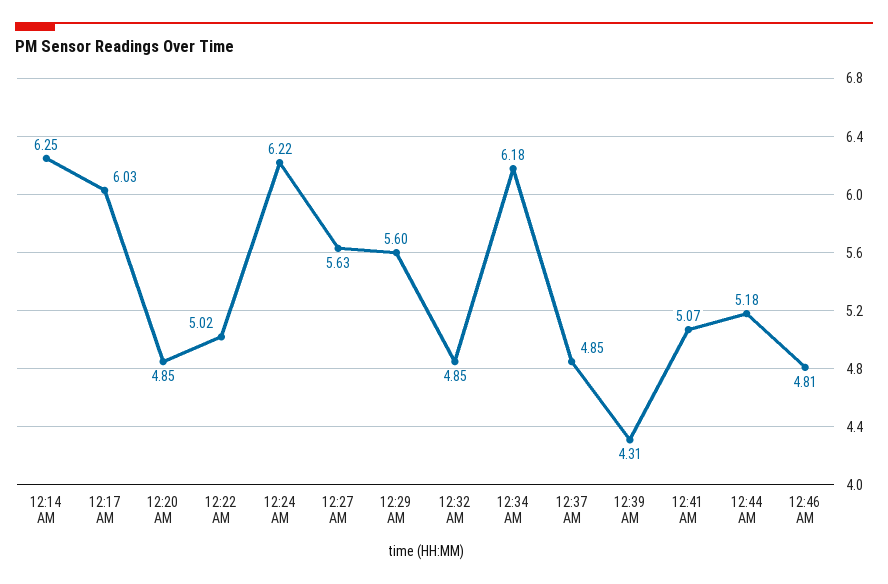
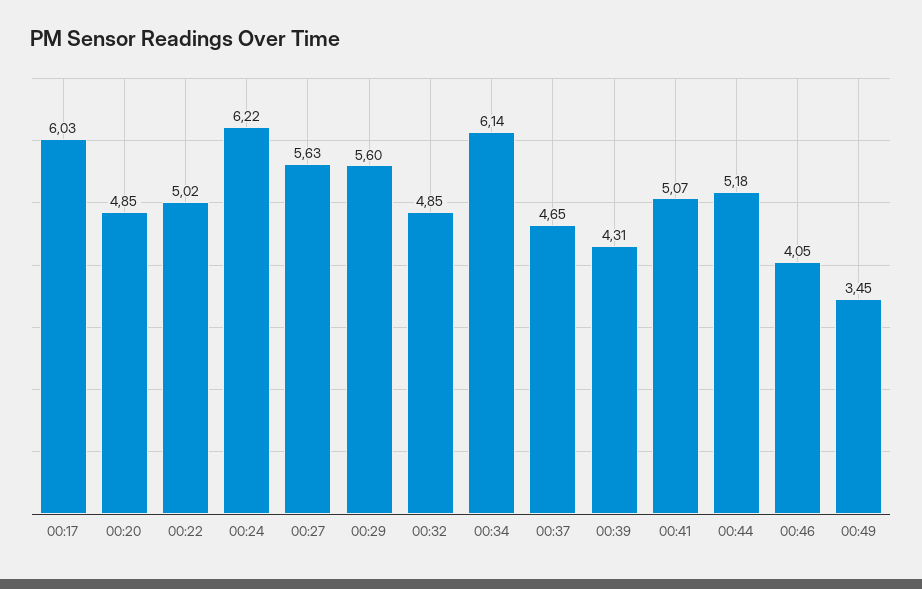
12:14 AM: 6.25 -> none
12:34 AM: 6.18 -> 6.14
12:37 AM: 4.85 -> 4.65
12:46 AM: 4.81 -> 4.05
00:49: none -> 3.45

